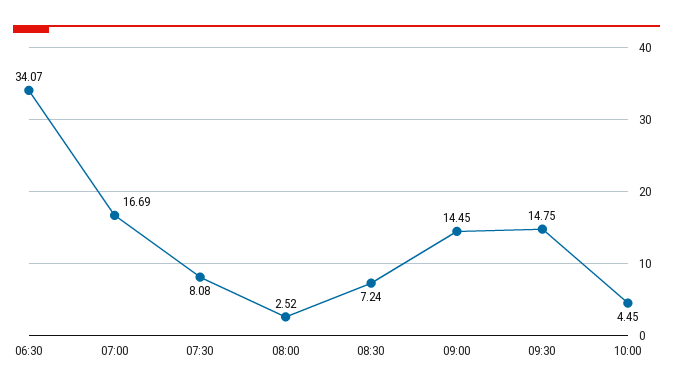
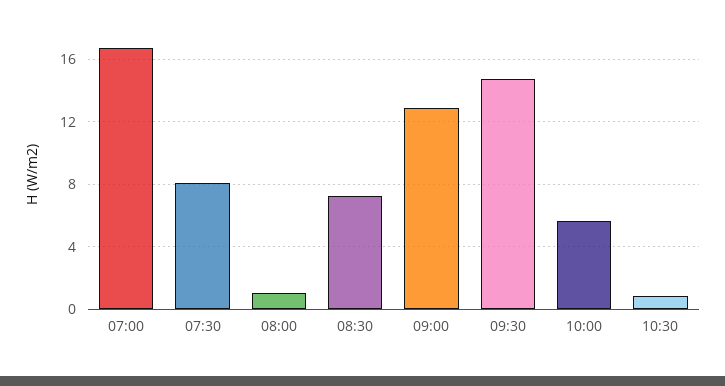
06:30: 34.07 -> none
08:00: 2.52 -> 1
09:00: 14.45 -> 13
10:00: 4.45 -> 5.5
10:30: none -> 1

